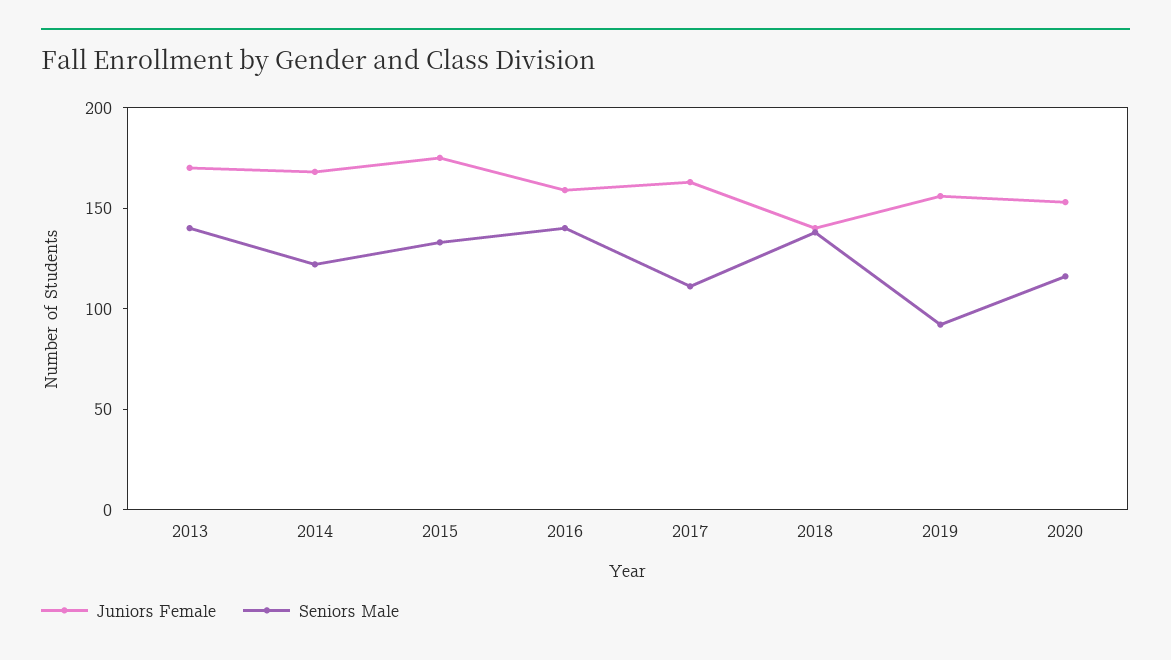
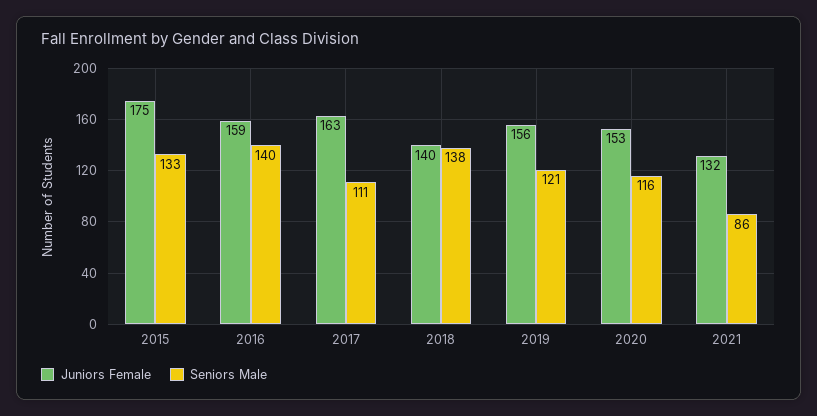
Juniors Female, 2013: 170 -> none
Seniors Male, 2013: 140 -> none
Juniors Female, 2014: 170 -> none
Seniors Male, 2014: 120 -> none
Seniors Male, 2019: 90 -> 121
Juniors Female, 2021: none -> 132
Seniors Male, 2021: none -> 86

